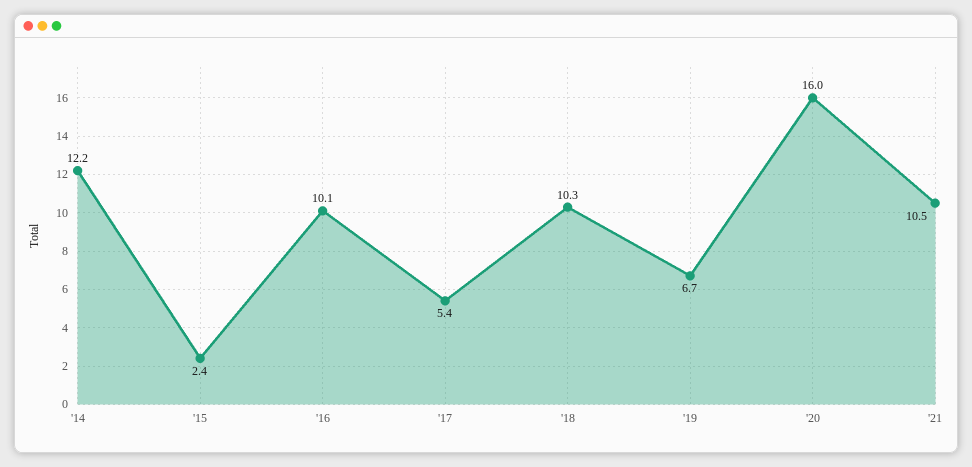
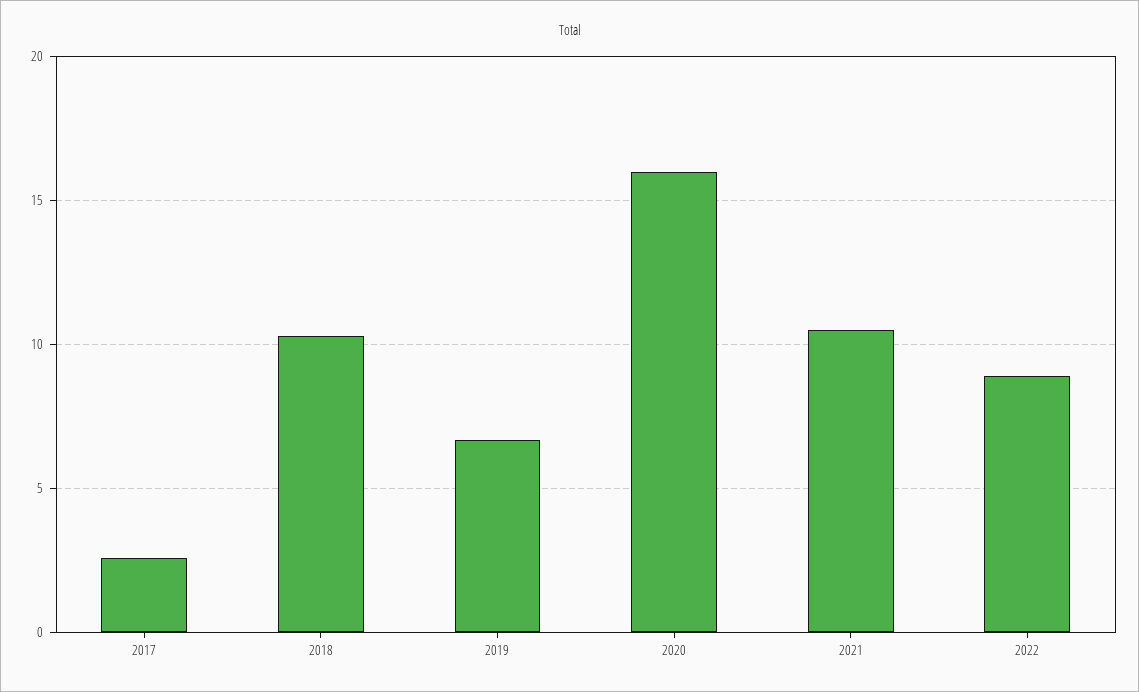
'14: 12.2 -> none
'15: 2.4 -> none
'16: 10.1 -> none
'17: 5.4 -> 2.5
2022: none -> 9

